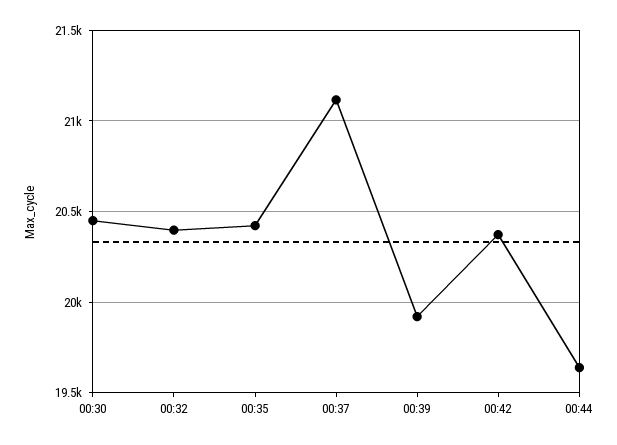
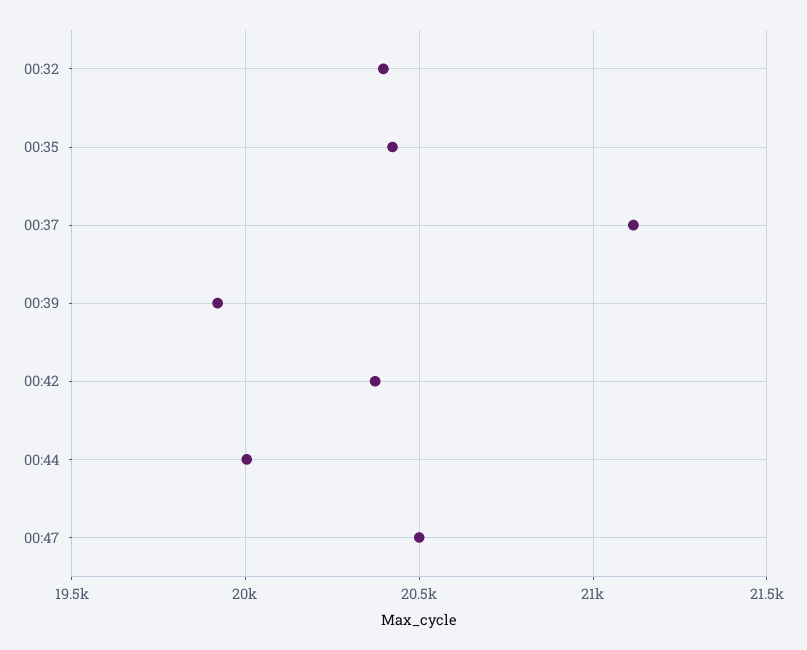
00:30: 20450 -> none
00:44: 19650 -> 20000
00:47: none -> 20500

